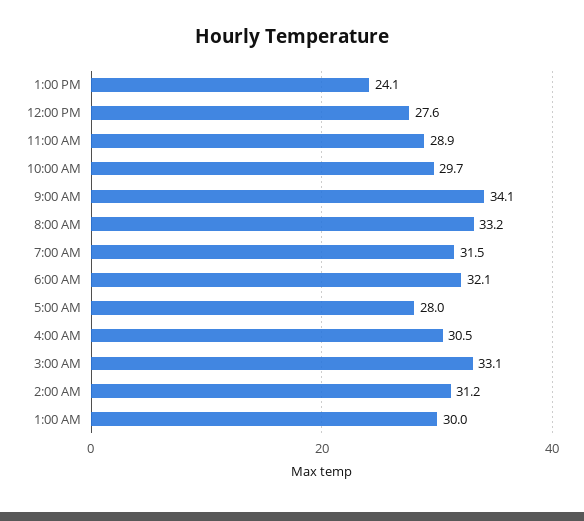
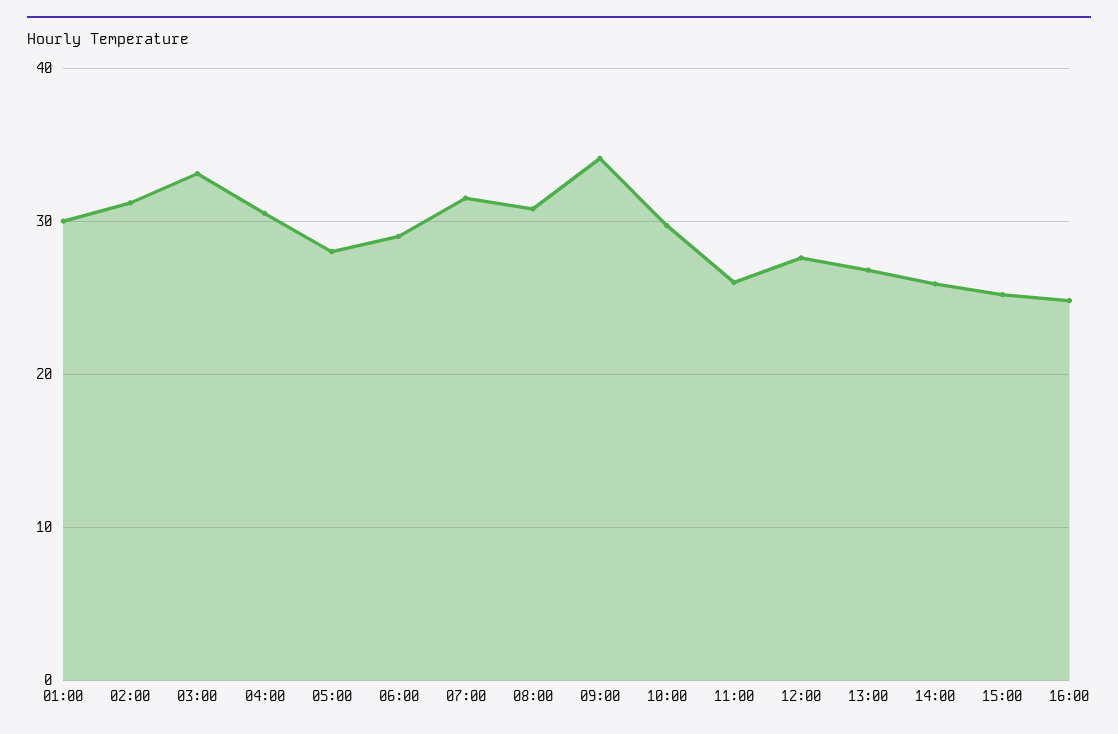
1:00 PM: 24.1 -> 27
11:00 AM: 28.9 -> 26
8:00 AM: 33.2 -> 31
6:00 AM: 32.1 -> 29
14:00: none -> 26
15:00: none -> 25
16:00: none -> 25

